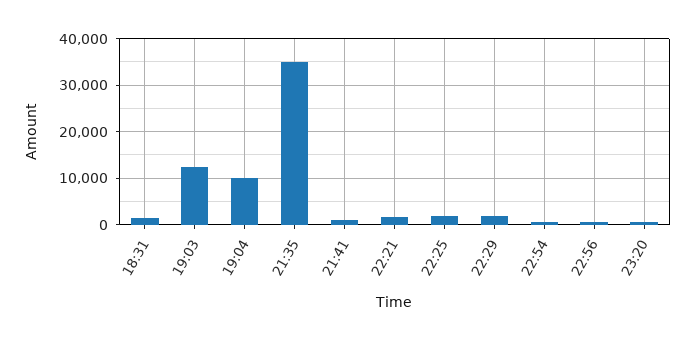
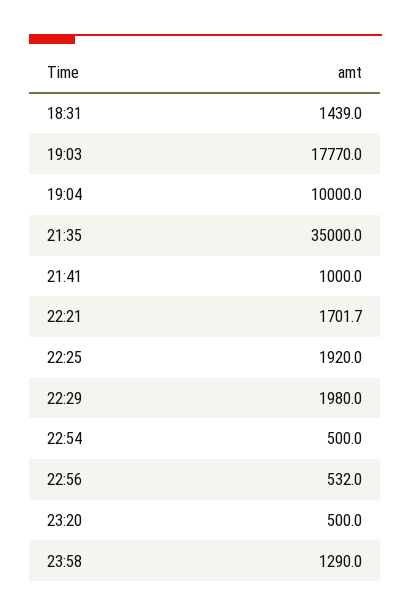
19:03: 12000 -> 17770
23:58: none -> 1290

